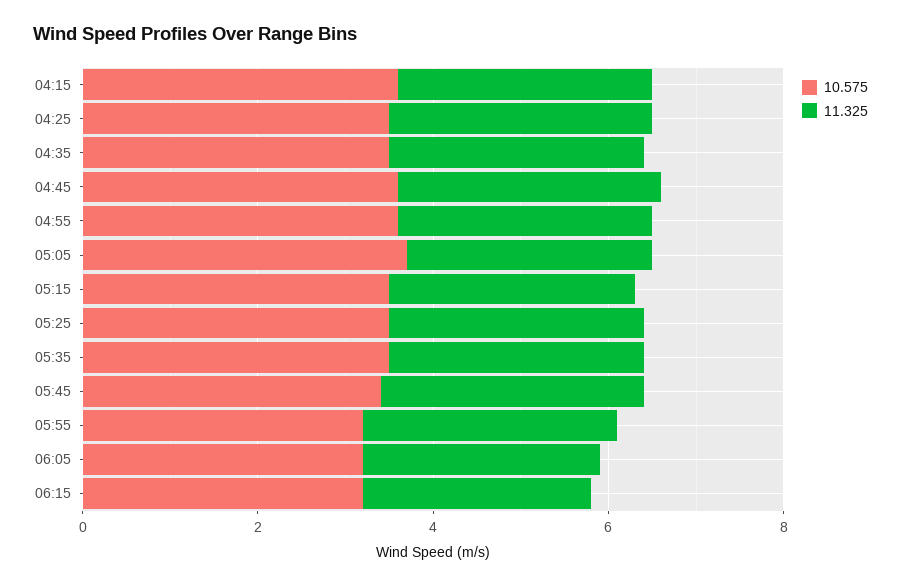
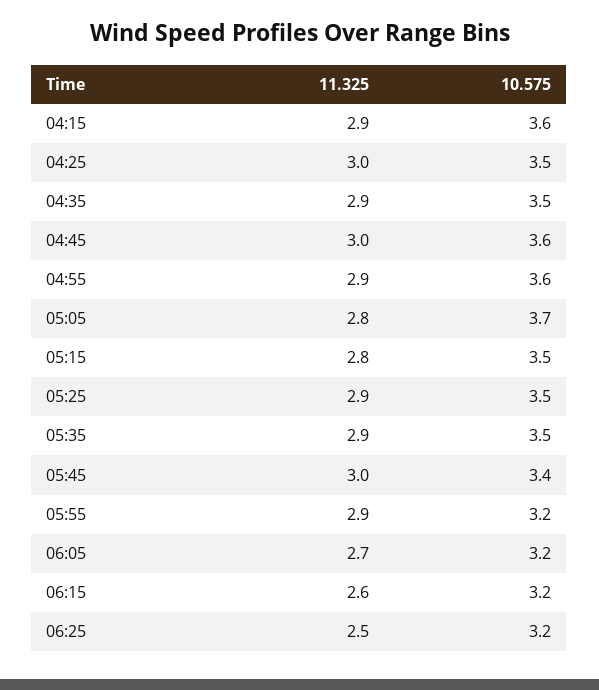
11.325, 06:25: none -> 2.5
10.575, 06:25: none -> 3.2

